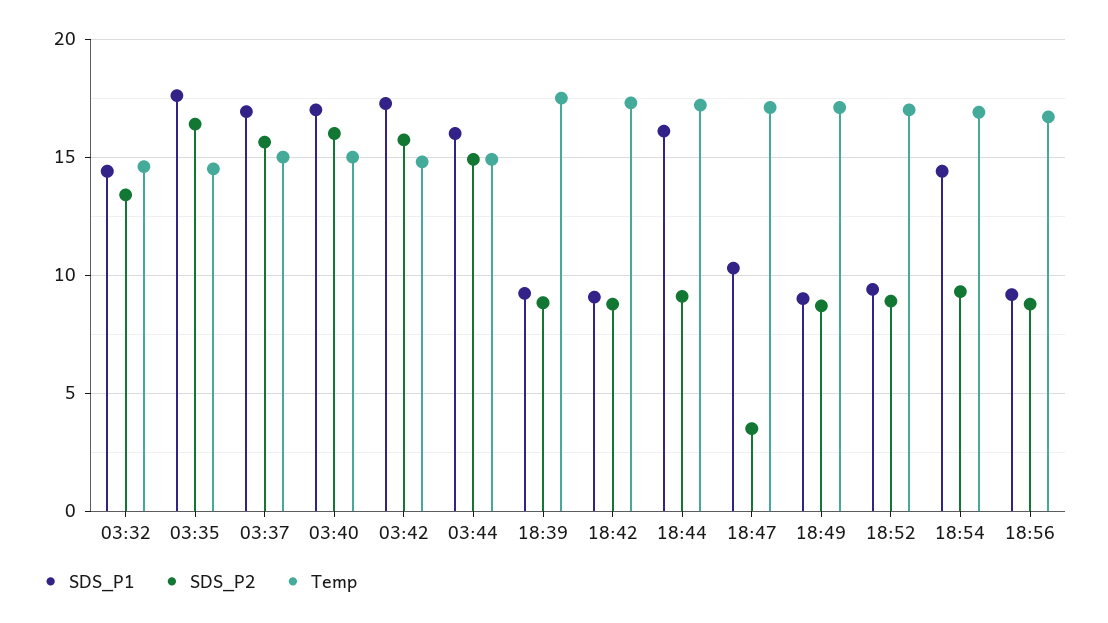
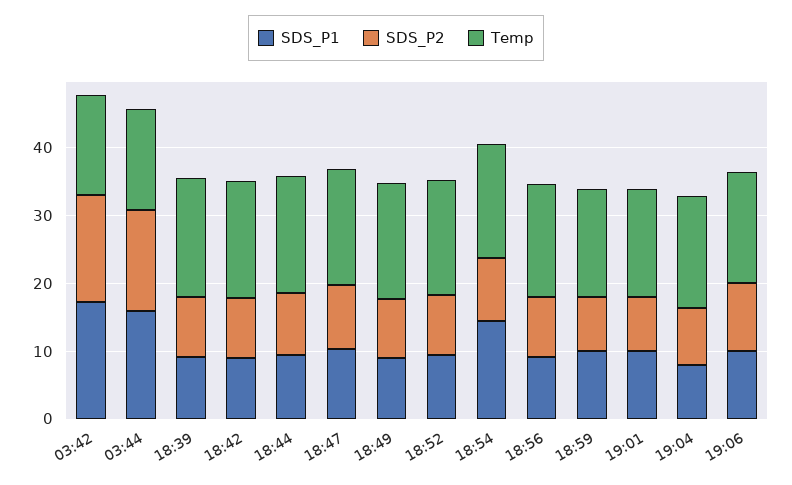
SDS_P1, 03:32: 14.5 -> none
SDS_P2, 03:32: 13.5 -> none
Temp, 03:32: 14.5 -> none
SDS_P1, 03:35: 17.5 -> none
SDS_P2, 03:35: 16.5 -> none
Temp, 03:35: 14.5 -> none
SDS_P1, 03:37: 17 -> none
SDS_P2, 03:37: 15.5 -> none
Temp, 03:37: 15 -> none
SDS_P1, 03:40: 17 -> none
SDS_P2, 03:40: 16 -> none
Temp, 03:40: 15 -> none
SDS_P1, 18:44: 16 -> 10
SDS_P2, 18:47: 3.5 -> 10
SDS_P1, 18:59: none -> 10
SDS_P2, 18:59: none -> 8
Temp, 18:59: none -> 16
SDS_P1, 19:01: none -> 10
SDS_P2, 19:01: none -> 8
Temp, 19:01: none -> 16
SDS_P1, 19:04: none -> 8
SDS_P2, 19:04: none -> 8
Temp, 19:04: none -> 16
SDS_P1, 19:06: none -> 10
SDS_P2, 19:06: none -> 10
Temp, 19:06: none -> 16

